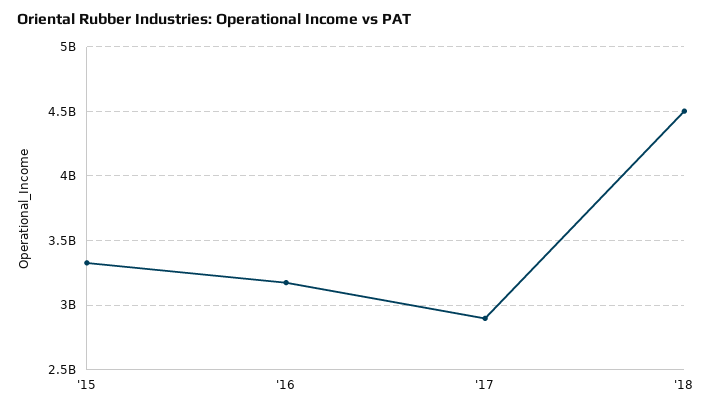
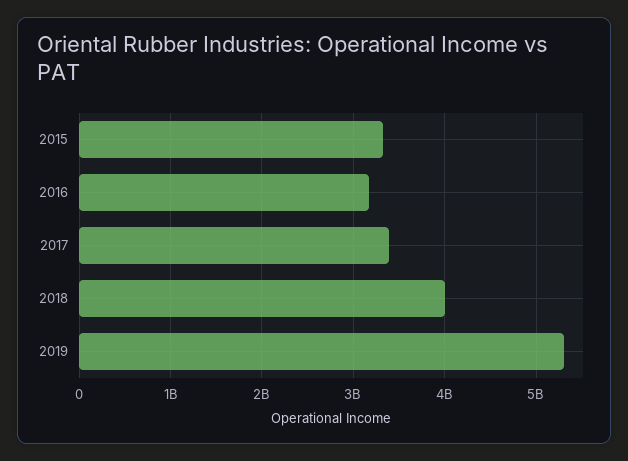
'17: 2900000000 -> 3400000000
'18: 4500000000 -> 4000000000
2019: none -> 5300000000

